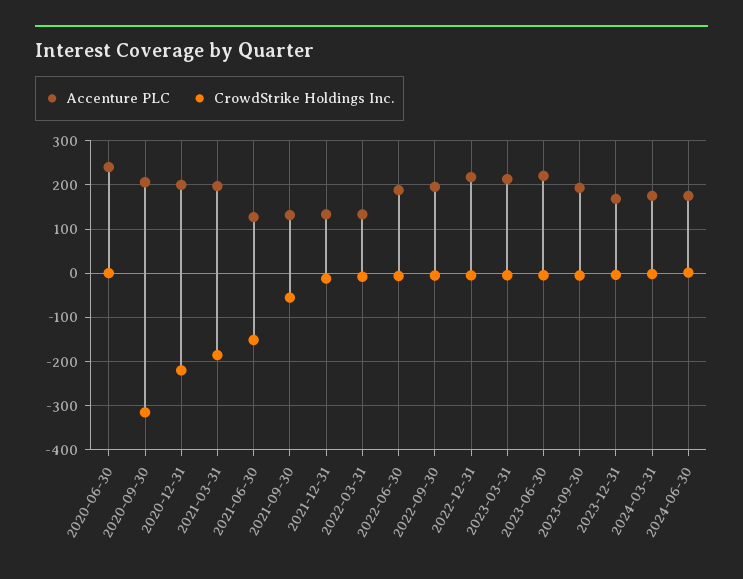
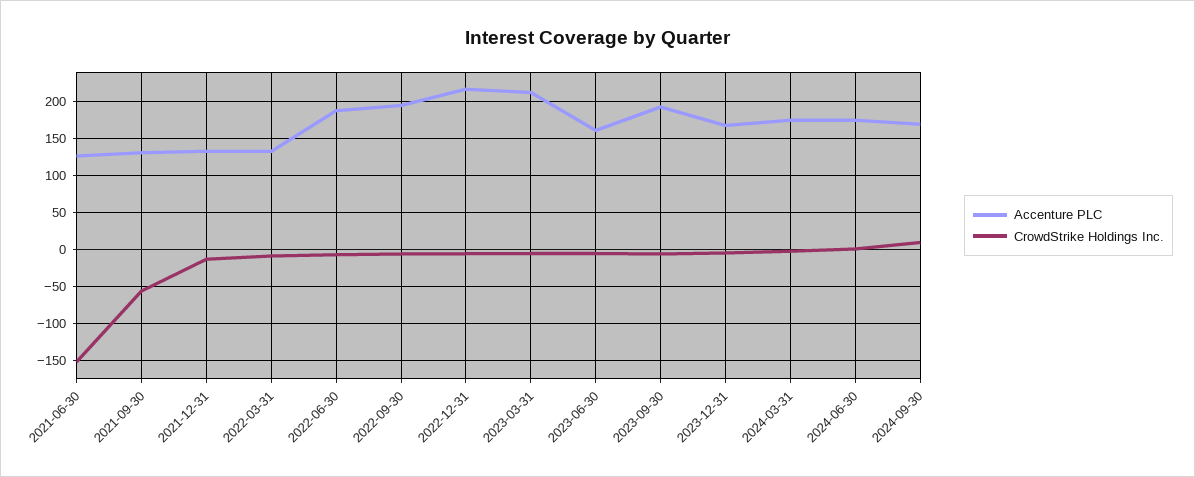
Accenture PLC, 2020-06-30: 240 -> none
CrowdStrike Holdings Inc., 2020-06-30: 0 -> none
Accenture PLC, 2020-09-30: 200 -> none
CrowdStrike Holdings Inc., 2020-09-30: -320 -> none
Accenture PLC, 2020-12-31: 200 -> none
CrowdStrike Holdings Inc., 2020-12-31: -220 -> none
Accenture PLC, 2021-03-31: 200 -> none
CrowdStrike Holdings Inc., 2021-03-31: -180 -> none
Accenture PLC, 2023-06-30: 220 -> 160
Accenture PLC, 2024-09-30: none -> 170
CrowdStrike Holdings Inc., 2024-09-30: none -> 10

